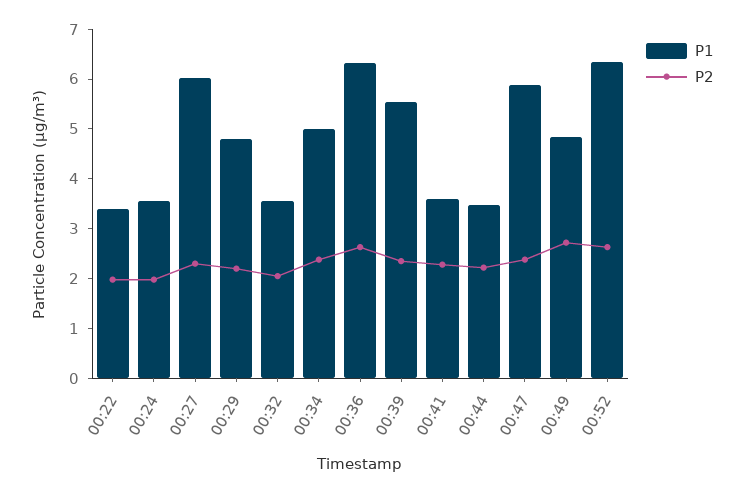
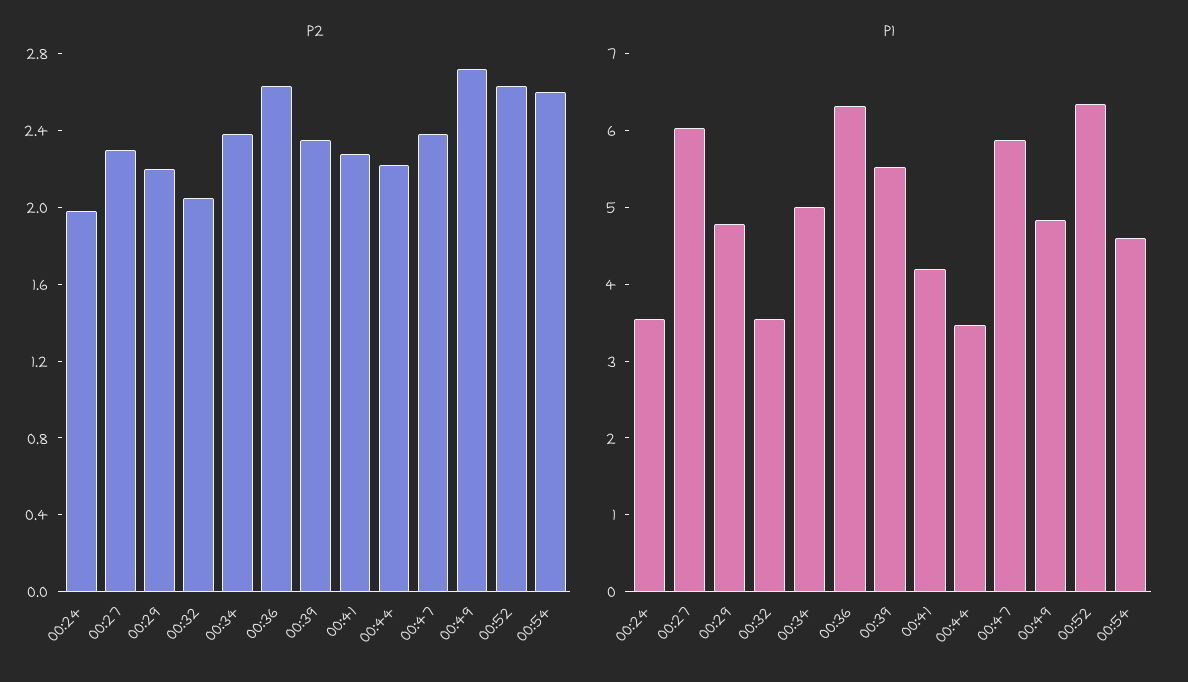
P1, 00:22: 3.4 -> none
P2, 00:22: 2 -> none
P1, 00:41: 3.6 -> 4.2
P2, 00:54: none -> 2.6
P1, 00:54: none -> 4.6

